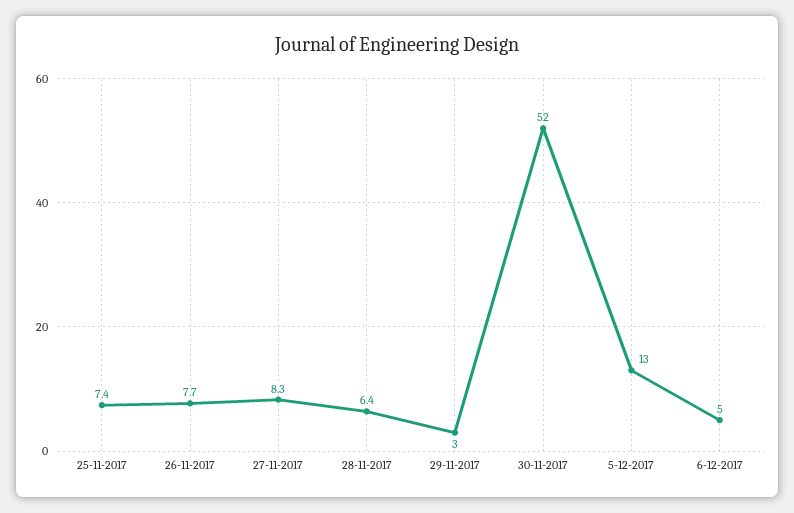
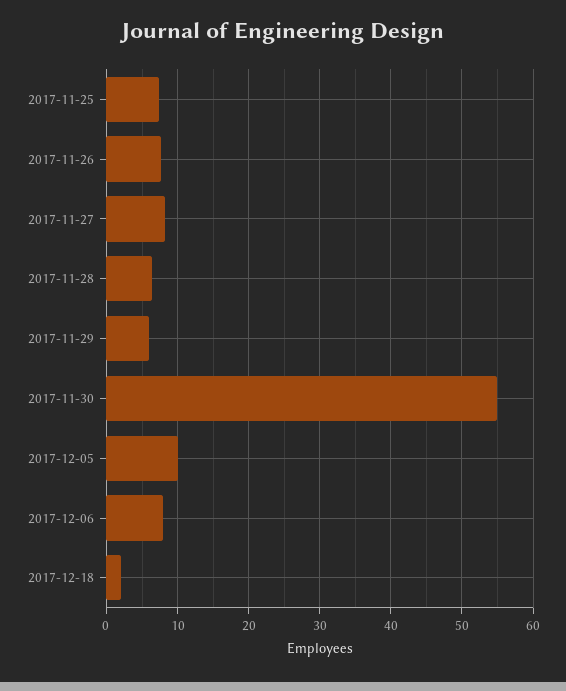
29-11-2017: 3 -> 6
30-11-2017: 52 -> 55
5-12-2017: 13 -> 10
6-12-2017: 5 -> 8
2017-12-18: none -> 2

